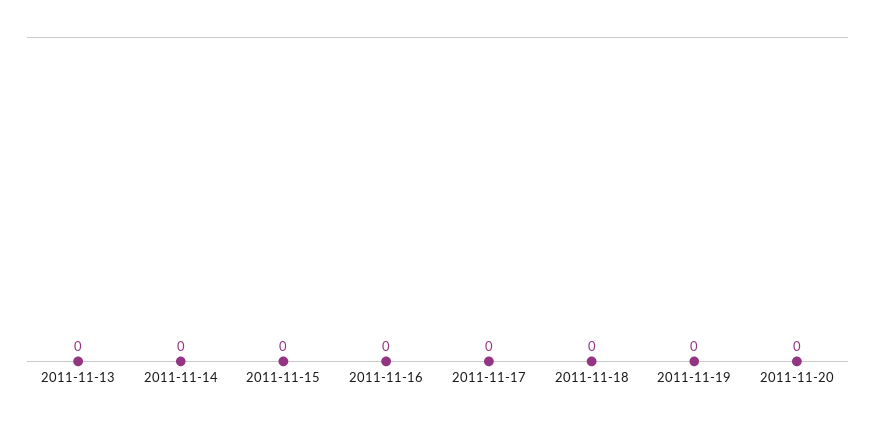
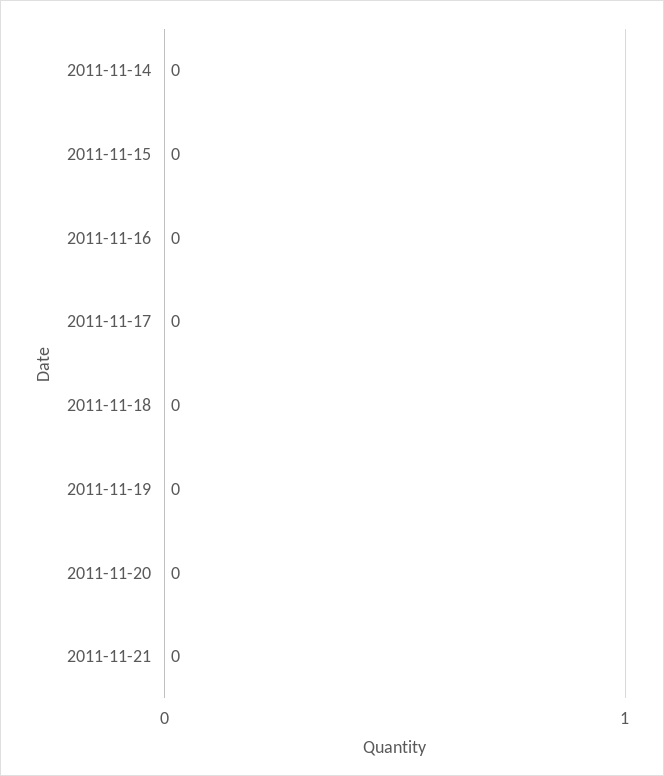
2011-11-13: 0 -> none
2011-11-21: none -> 0

